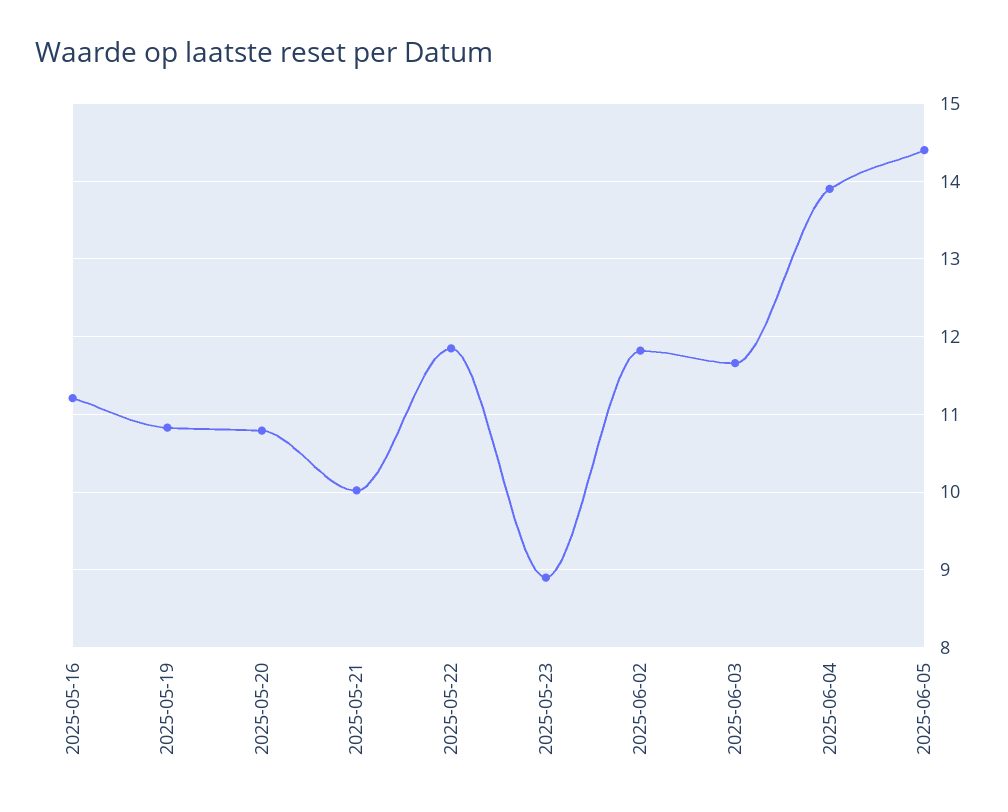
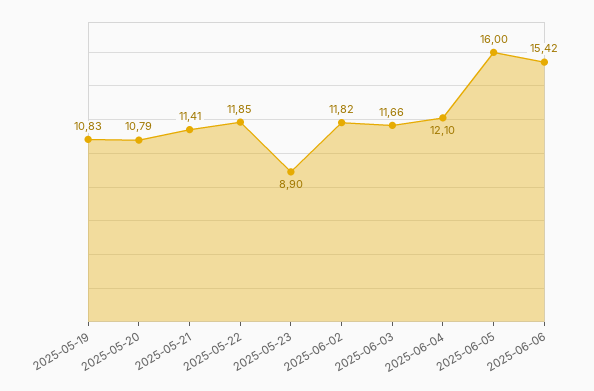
2025-05-16: 11.2 -> none
2025-05-21: 10 -> 11.41
2025-06-04: 13.9 -> 12.1
2025-06-05: 14.4 -> 16
2025-06-06: none -> 15.42

